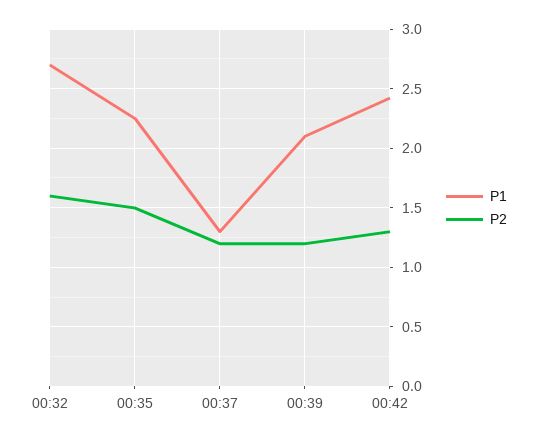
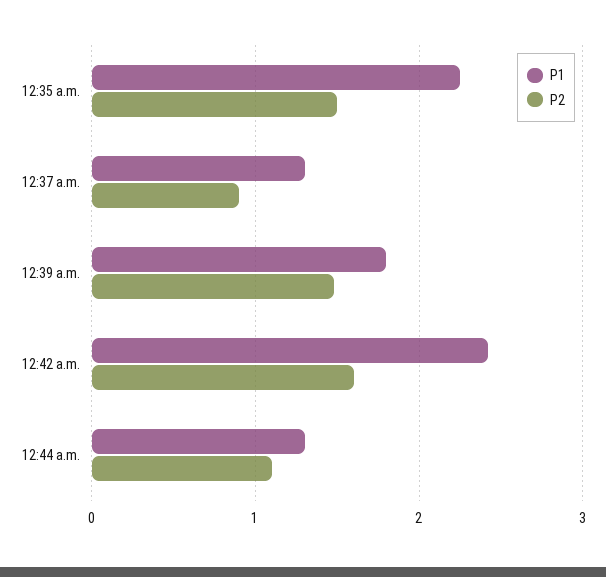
P1, 00:32: 2.7 -> none
P2, 00:32: 1.6 -> none
P2, 00:37: 1.2 -> 0.9
P1, 00:39: 2.1 -> 1.8
P2, 00:39: 1.2 -> 1.5
P2, 00:42: 1.3 -> 1.6
P1, 12:44 a.m.: none -> 1.3
P2, 12:44 a.m.: none -> 1.1

